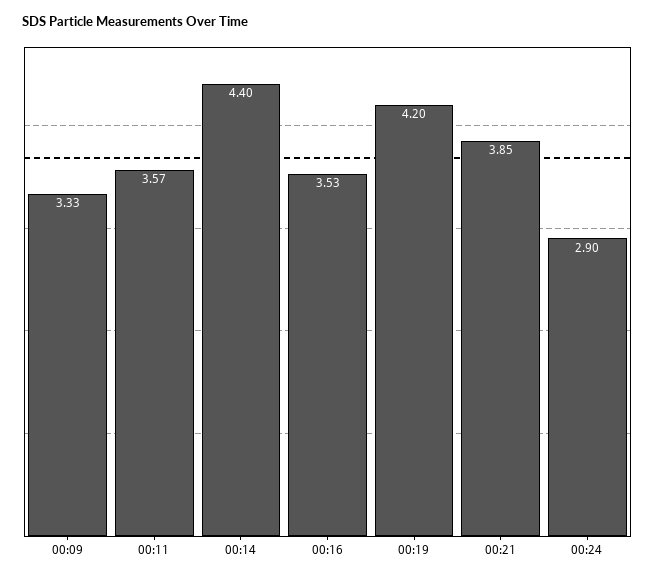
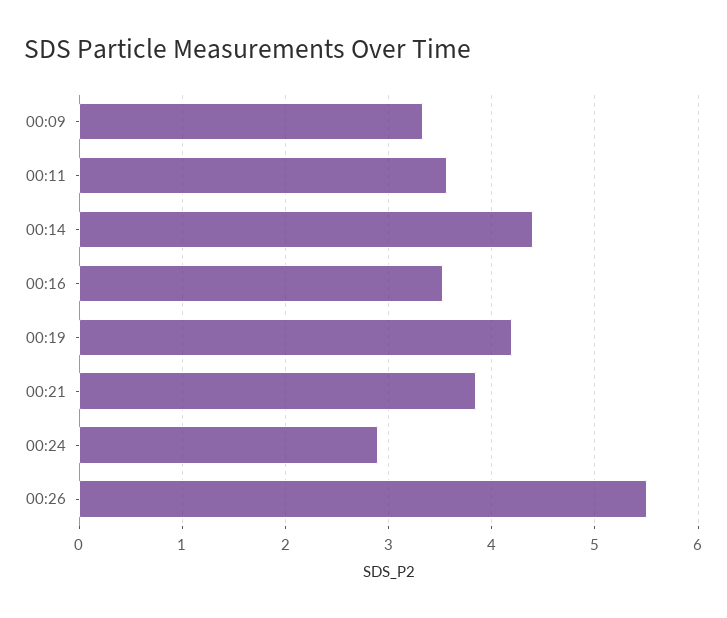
00:26: none -> 5.5

